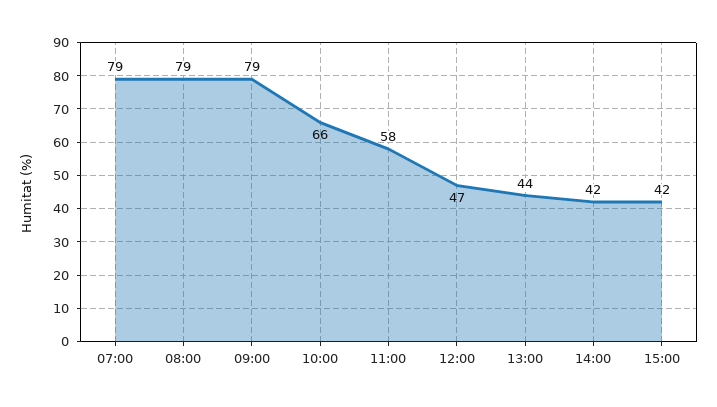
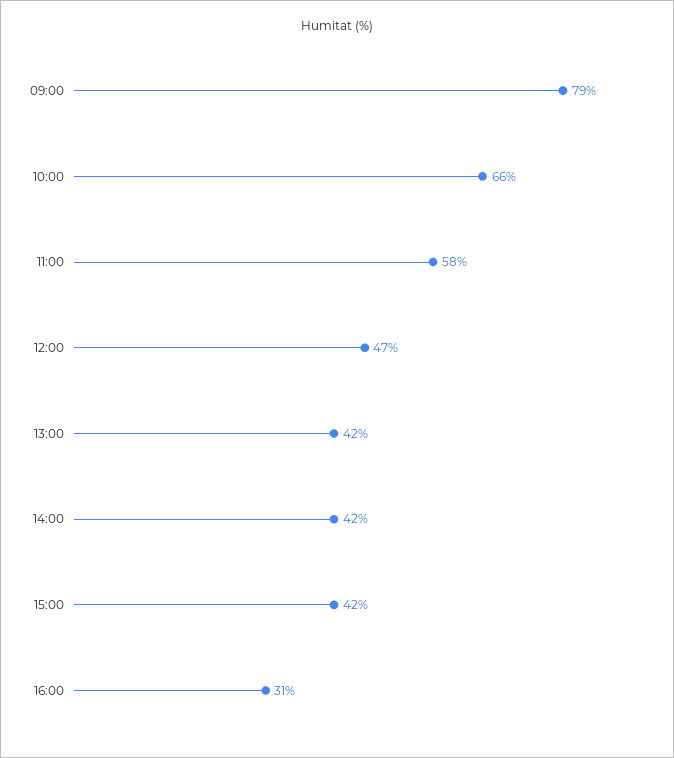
07:00: 79 -> none
08:00: 79 -> none
13:00: 44 -> 42
16:00: none -> 31

